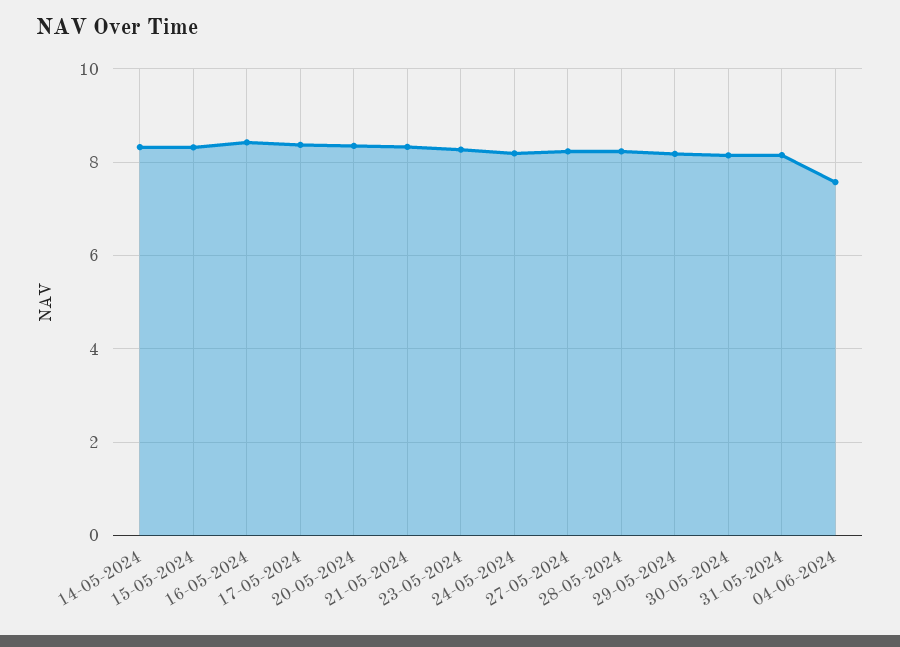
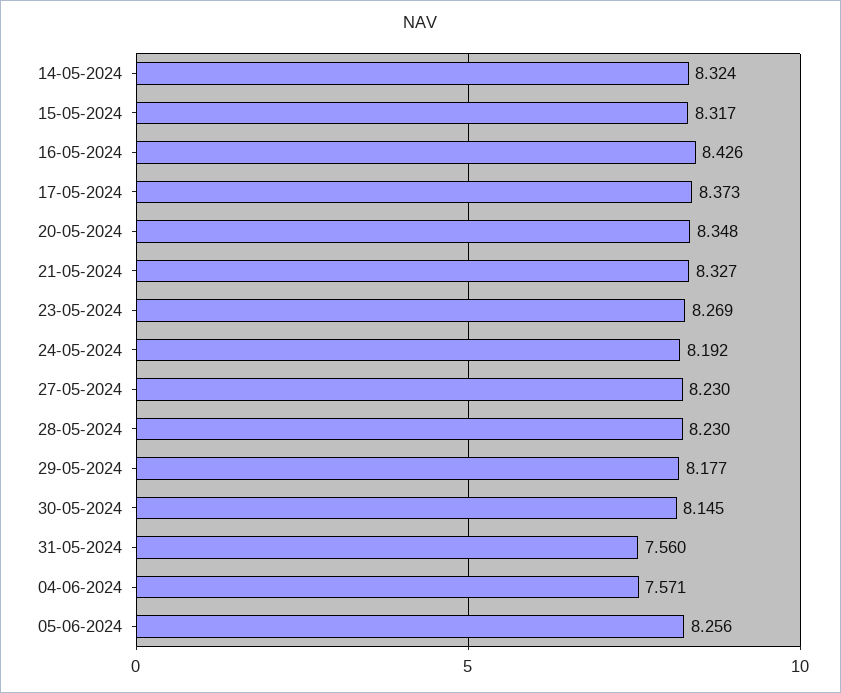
31-05-2024: 8.2 -> 7.56
05-06-2024: none -> 8.256

